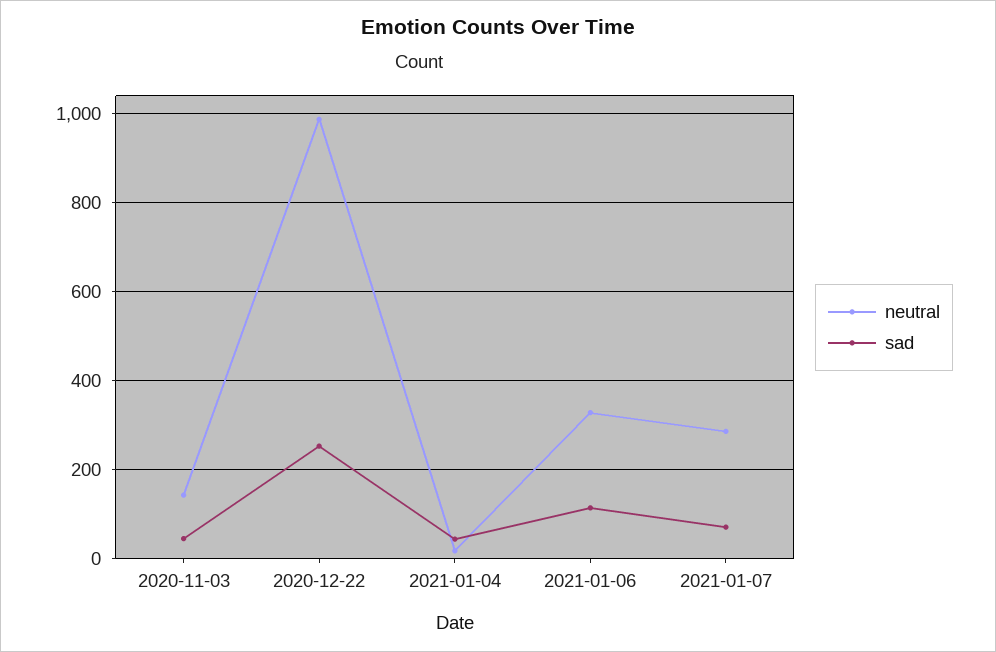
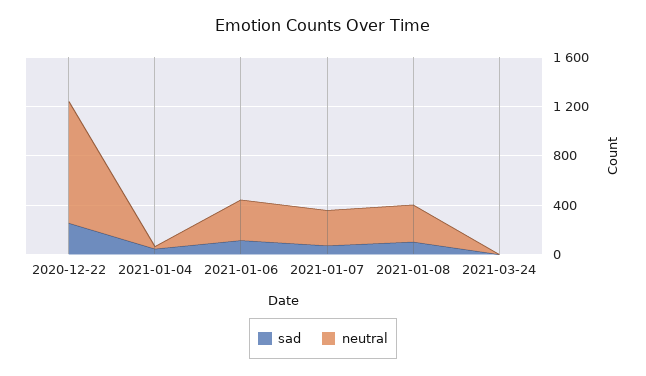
neutral, 2020-11-03: 140 -> none
sad, 2020-11-03: 40 -> none
sad, 2021-01-08: none -> 100
neutral, 2021-01-08: none -> 300
sad, 2021-03-24: none -> 0
neutral, 2021-03-24: none -> 0

